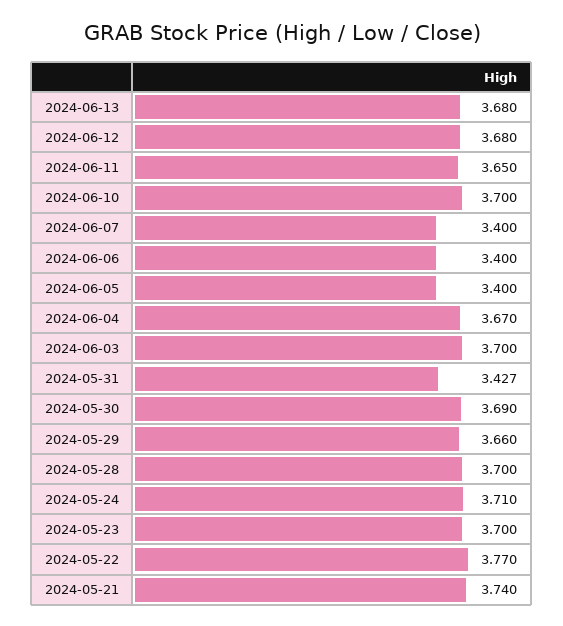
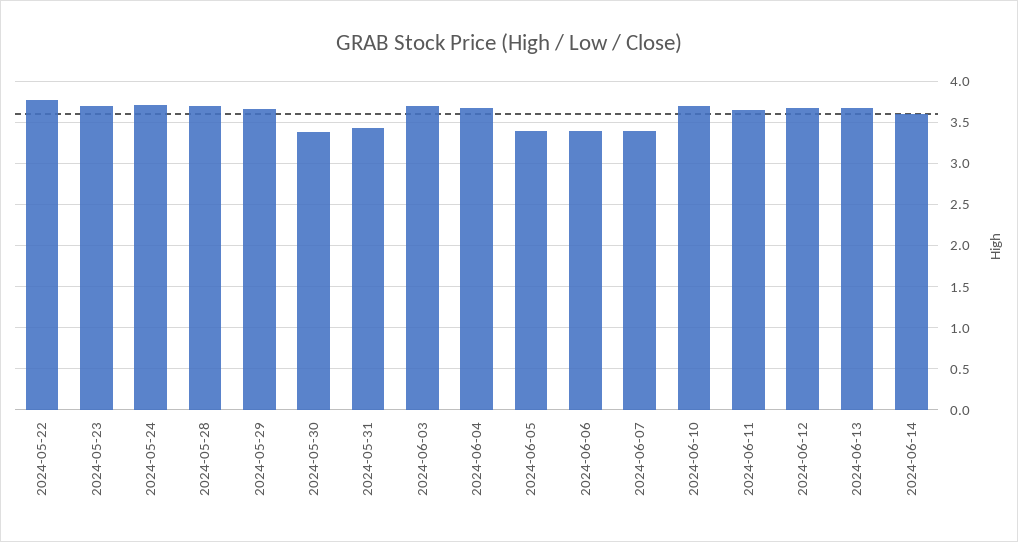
2024-05-30: 3.69 -> 3.4
2024-05-21: 3.74 -> none
2024-06-14: none -> 3.6

